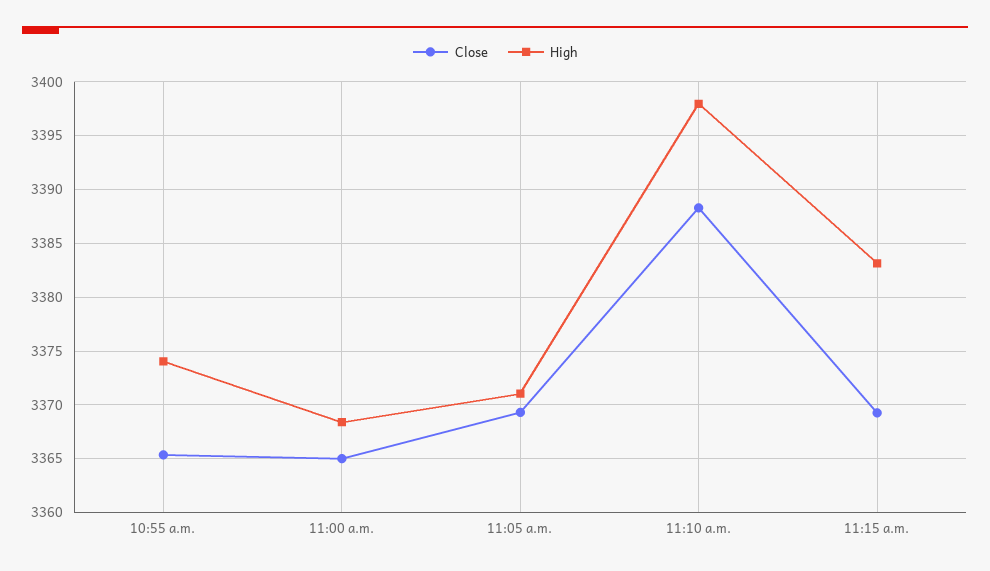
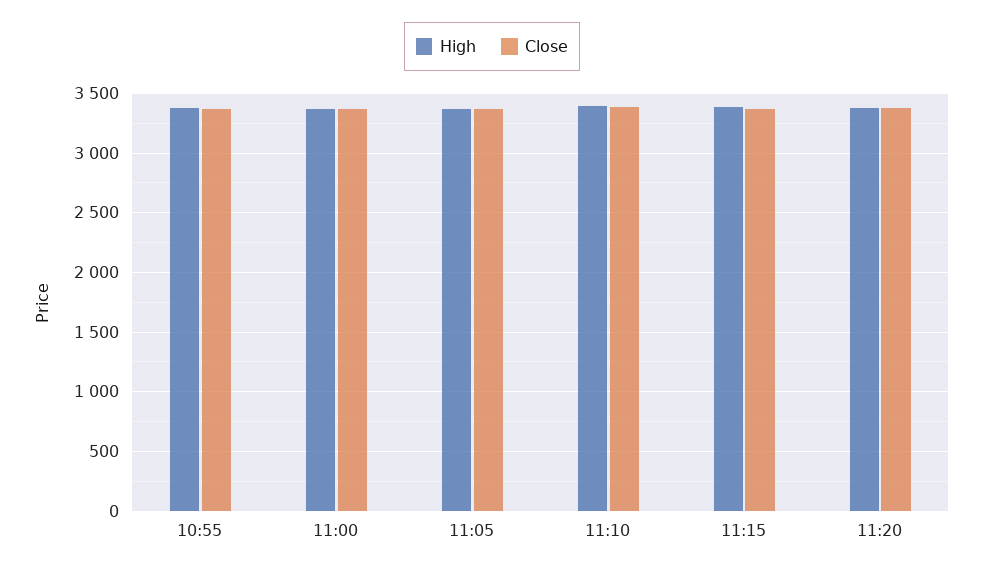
High, 11:20: none -> 3400
Close, 11:20: none -> 3400

